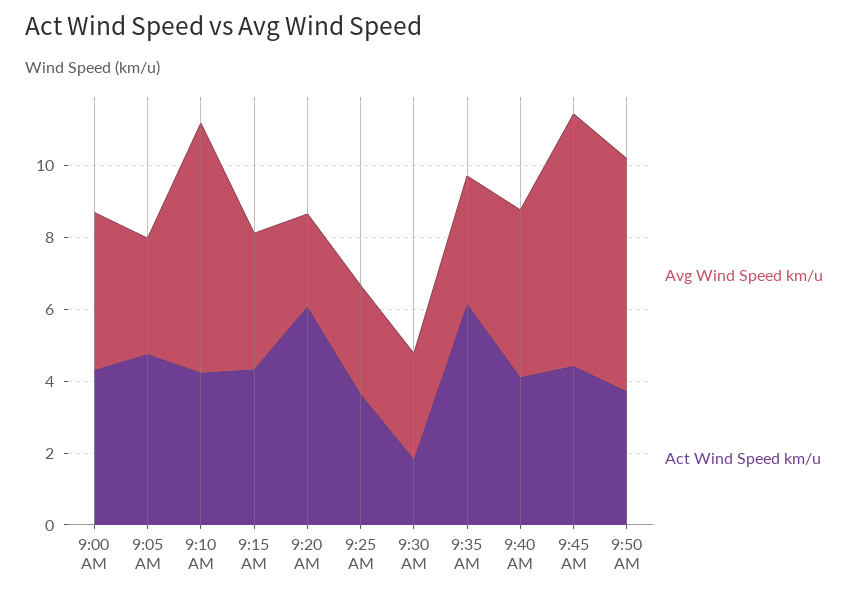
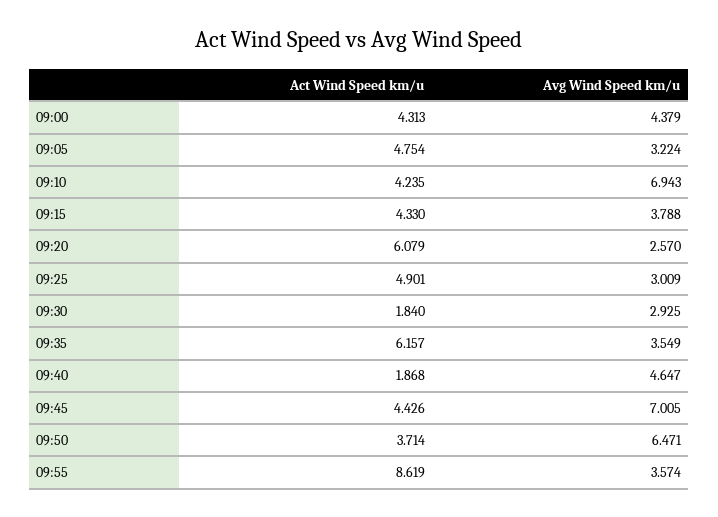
Act Wind Speed km/u, 9:25 AM: 3.5 -> 4.901
Act Wind Speed km/u, 9:40 AM: 4 -> 1.868
Act Wind Speed km/u, 09:55: none -> 8.619
Avg Wind Speed km/u, 09:55: none -> 3.574

